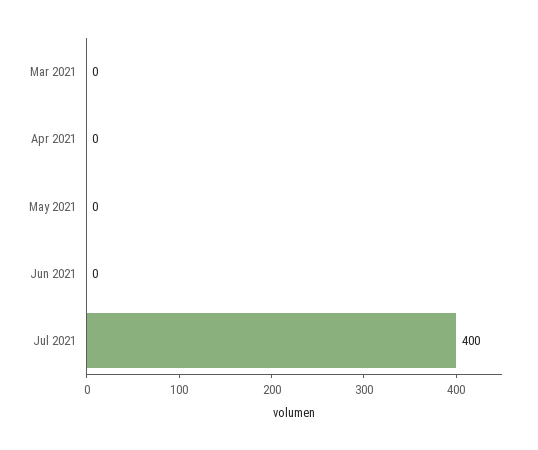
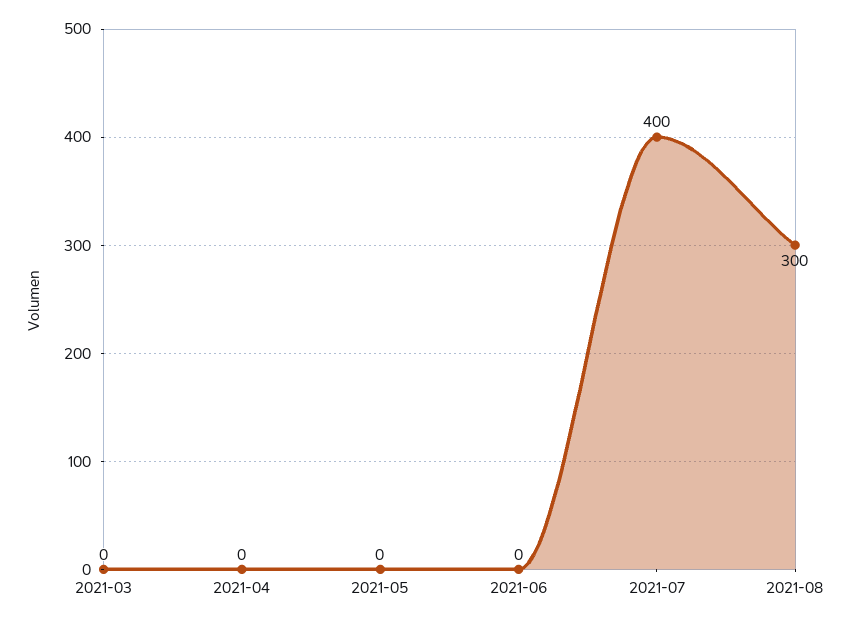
2021-08: none -> 300

